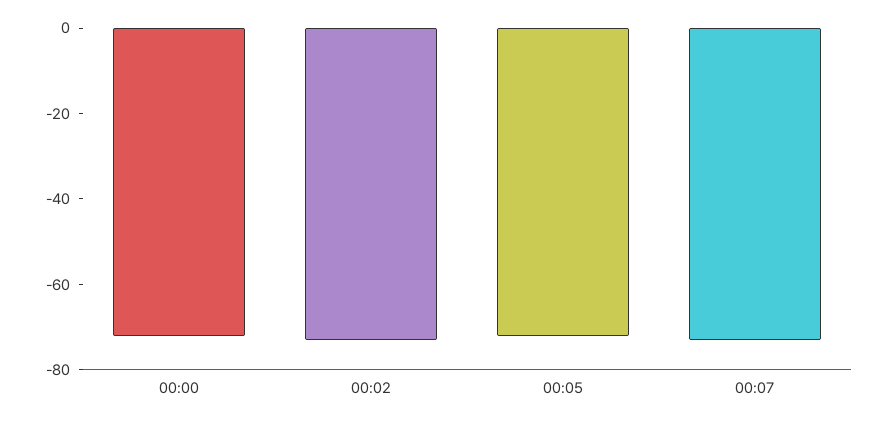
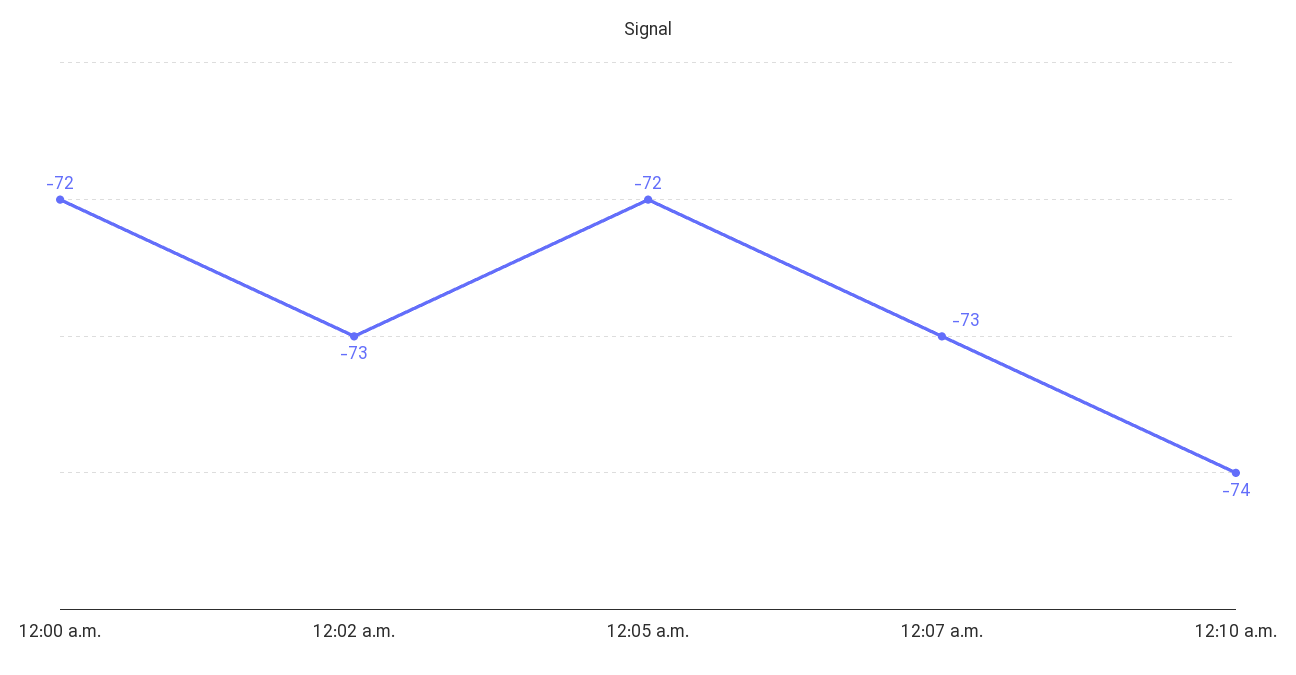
12:10 a.m.: none -> -74

